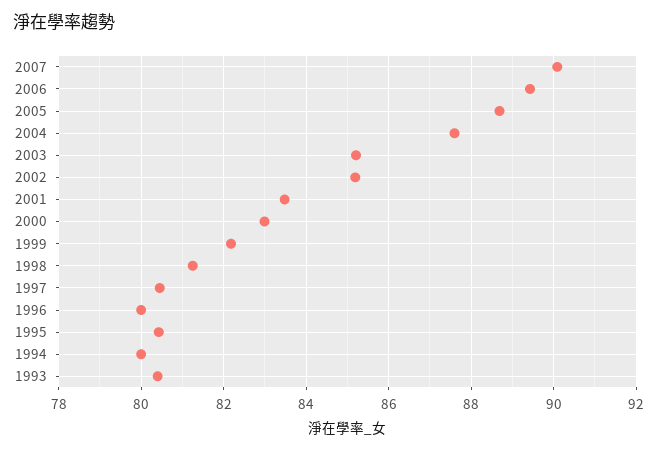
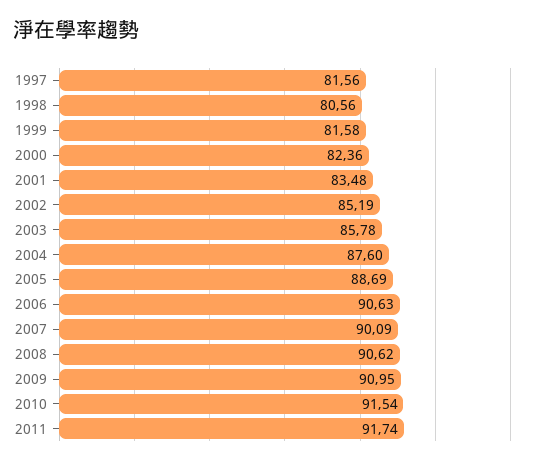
2006: 89.4 -> 90.63
2003: 85.2 -> 85.78
2000: 83 -> 82.36
1999: 82.2 -> 81.58
1998: 81.2 -> 80.56
1997: 80.4 -> 81.56
1996: 80 -> none
1995: 80.4 -> none
1994: 80 -> none
1993: 80.4 -> none
2008: none -> 90.62
2009: none -> 90.95
2010: none -> 91.54
2011: none -> 91.74

